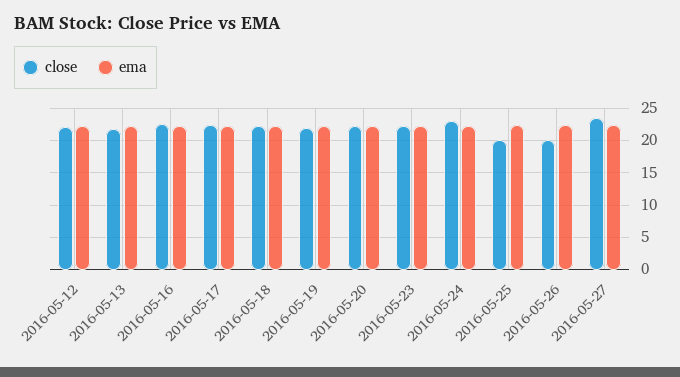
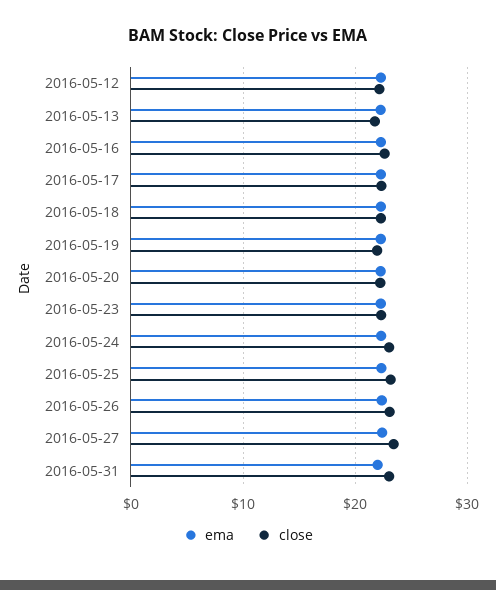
close, 2016-05-25: 20 -> 23
close, 2016-05-26: 20 -> 23
ema, 2016-05-31: none -> 22
close, 2016-05-31: none -> 23

